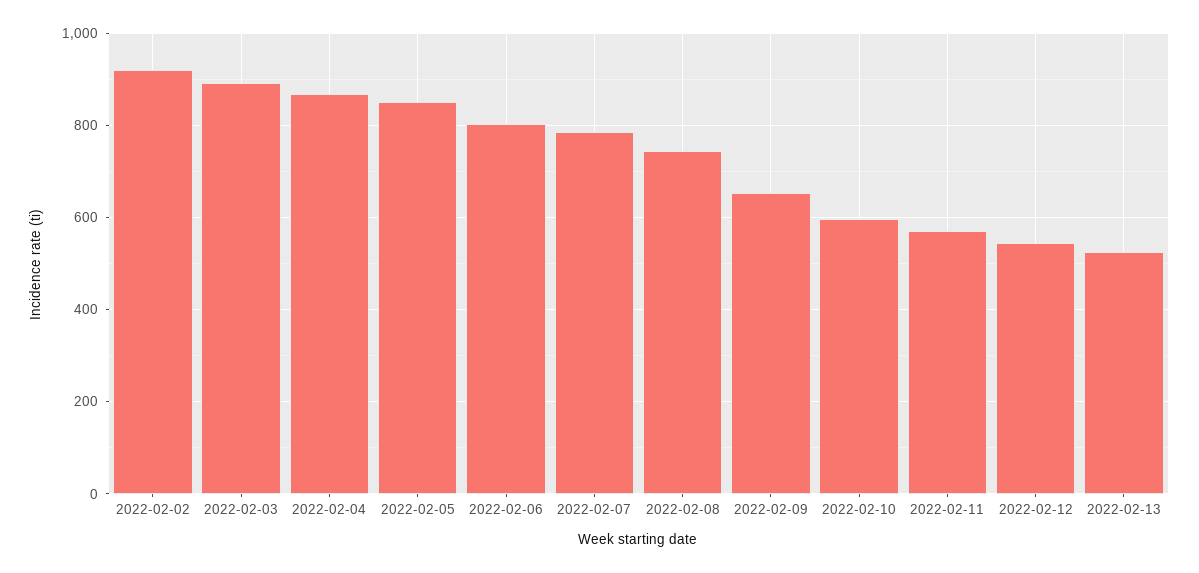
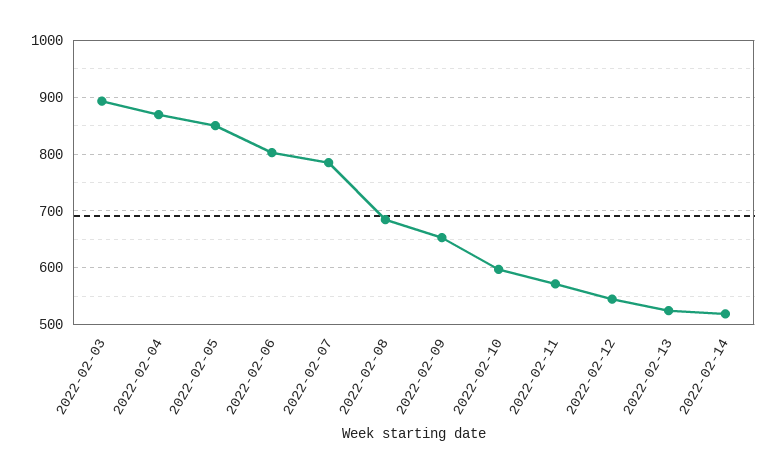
2022-02-02: 920 -> none
2022-02-08: 740 -> 680
2022-02-14: none -> 520

